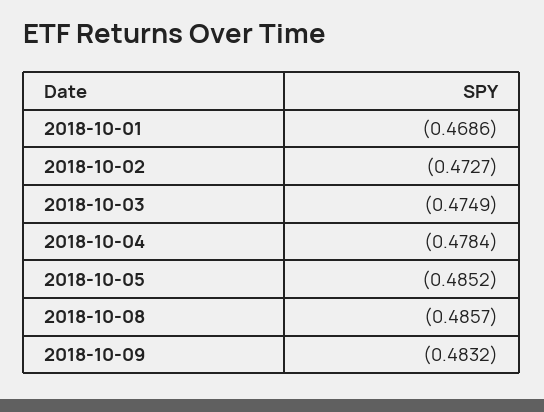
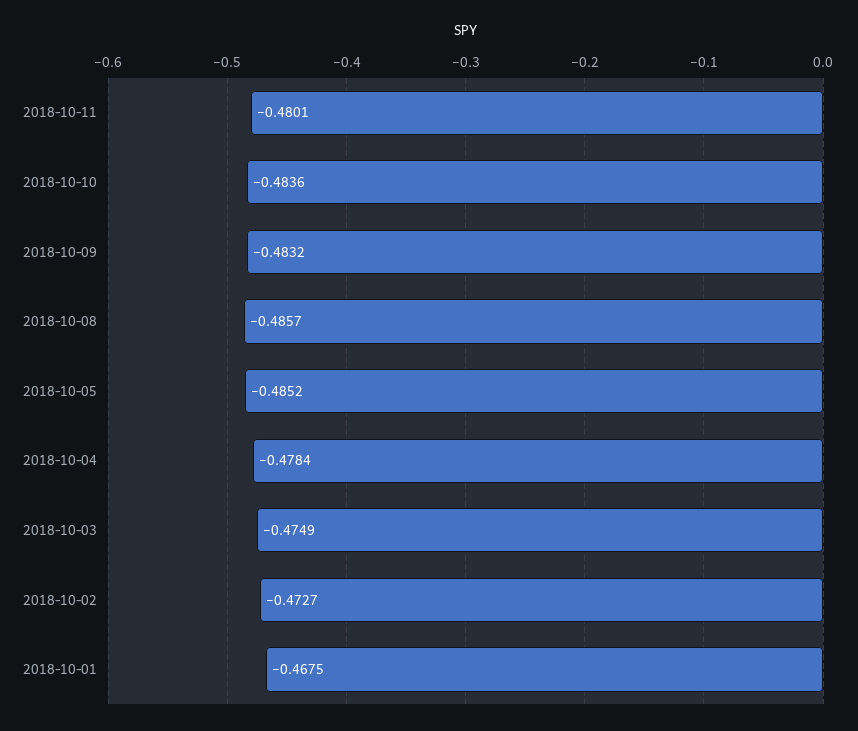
2018-10-01: -0.4686 -> -0.4675
2018-10-11: none -> -0.4801
2018-10-10: none -> -0.4836

